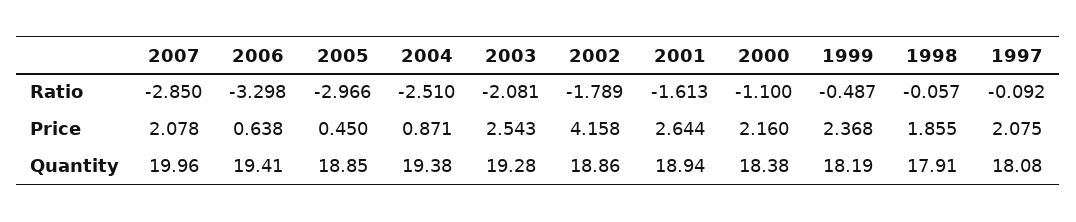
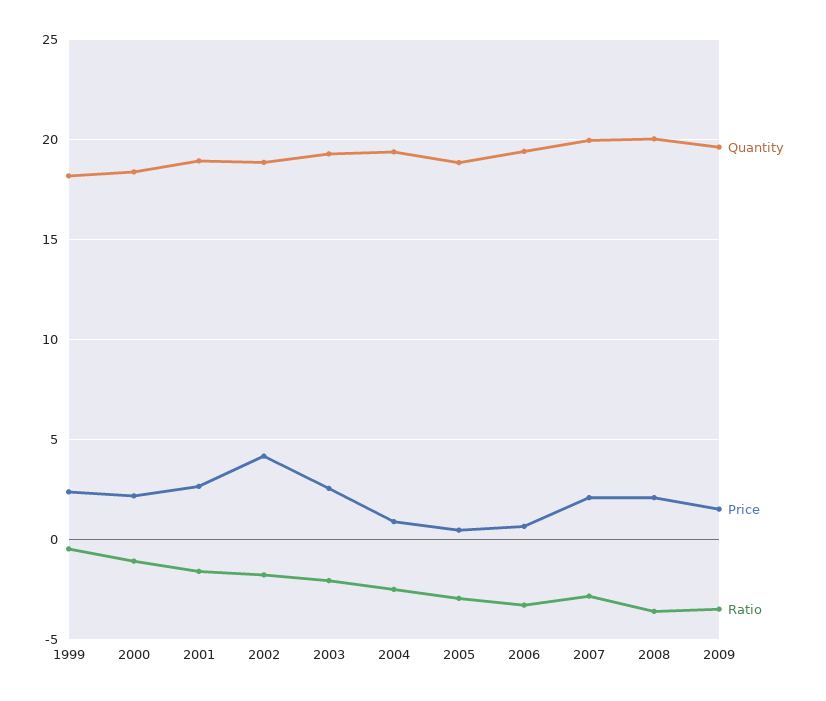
Ratio, 1998: -0.057 -> none
Ratio, 1997: -0.092 -> none
Price, 1998: 1.855 -> none
Price, 1997: 2.075 -> none
Quantity, 1998: 17.91 -> none
Quantity, 1997: 18.08 -> none
Quantity, 2008: none -> 20
Price, 2008: none -> 2
Ratio, 2008: none -> -3.5
Quantity, 2009: none -> 19.5
Price, 2009: none -> 1.5
Ratio, 2009: none -> -3.5

